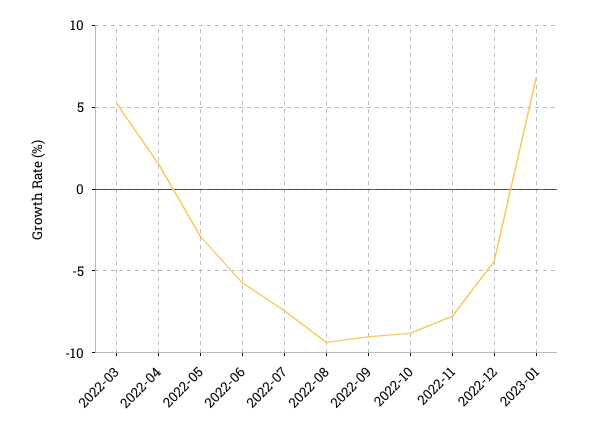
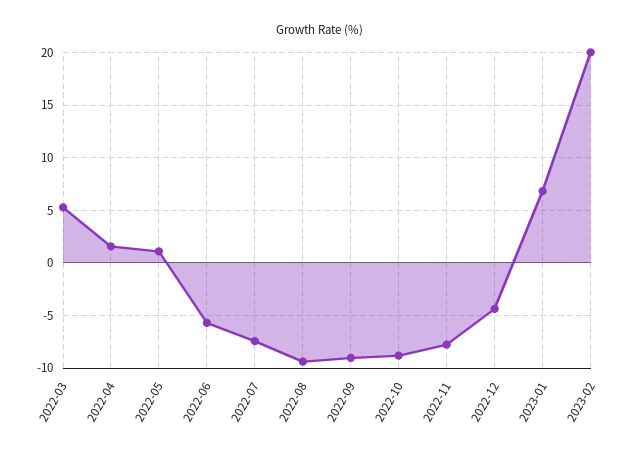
2022-05: -3 -> 1
2023-02: none -> 20

